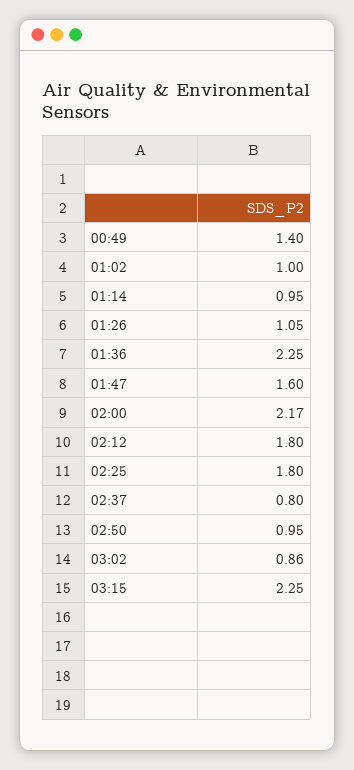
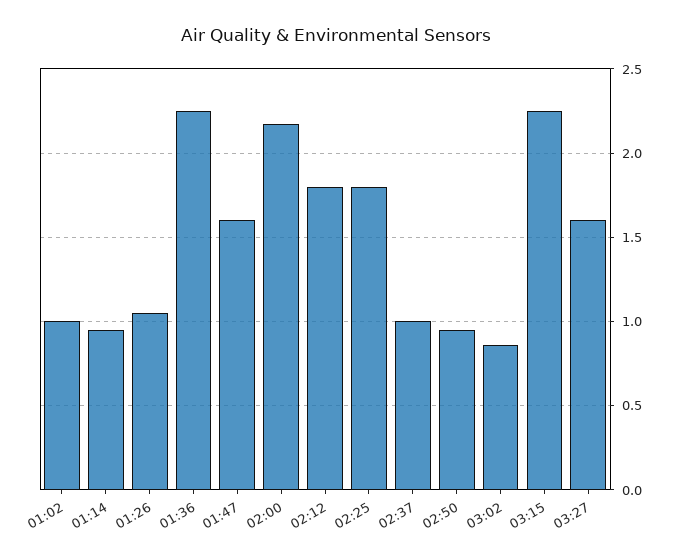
00:49: 1.4 -> none
02:37: 0.8 -> 1
03:27: none -> 1.6

